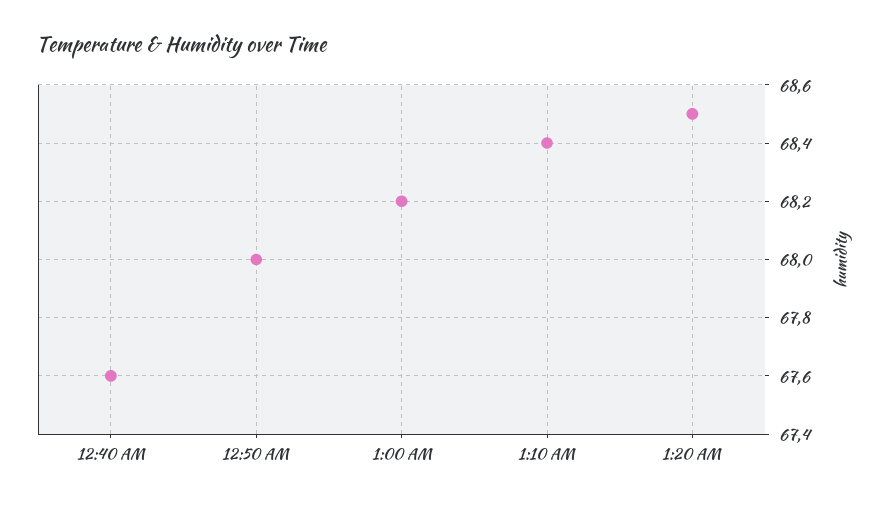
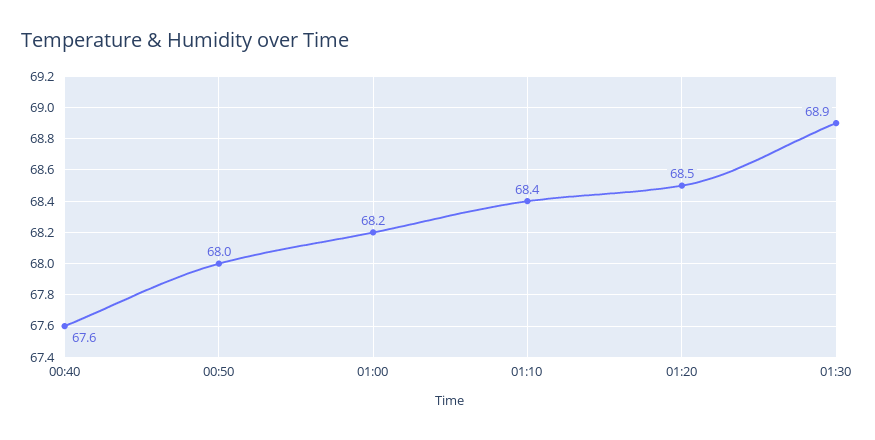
01:30: none -> 68.9

